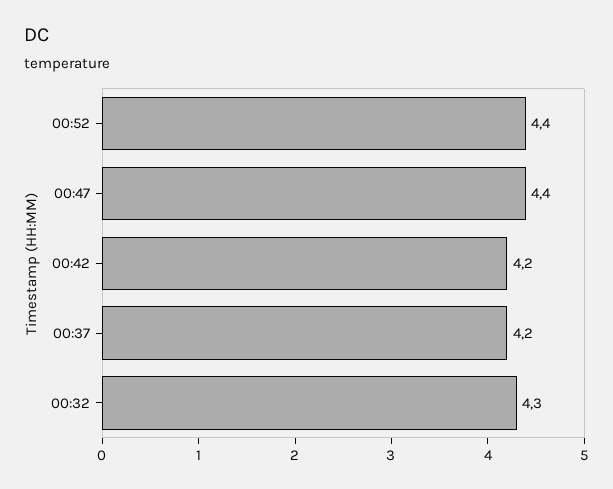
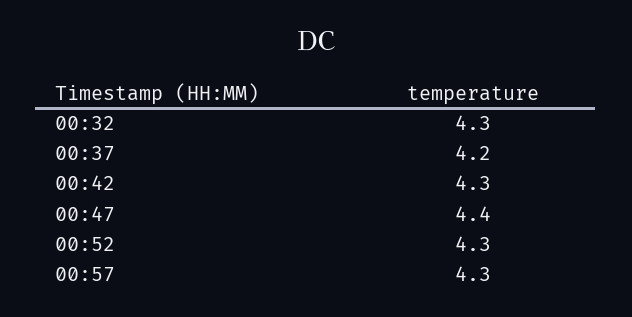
00:52: 4.4 -> 4.3
00:42: 4.2 -> 4.3
00:57: none -> 4.3

